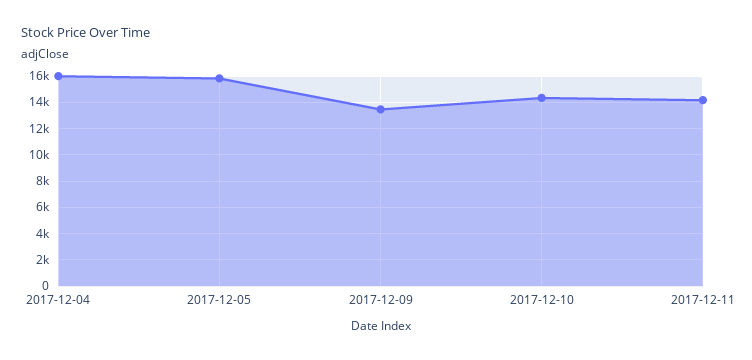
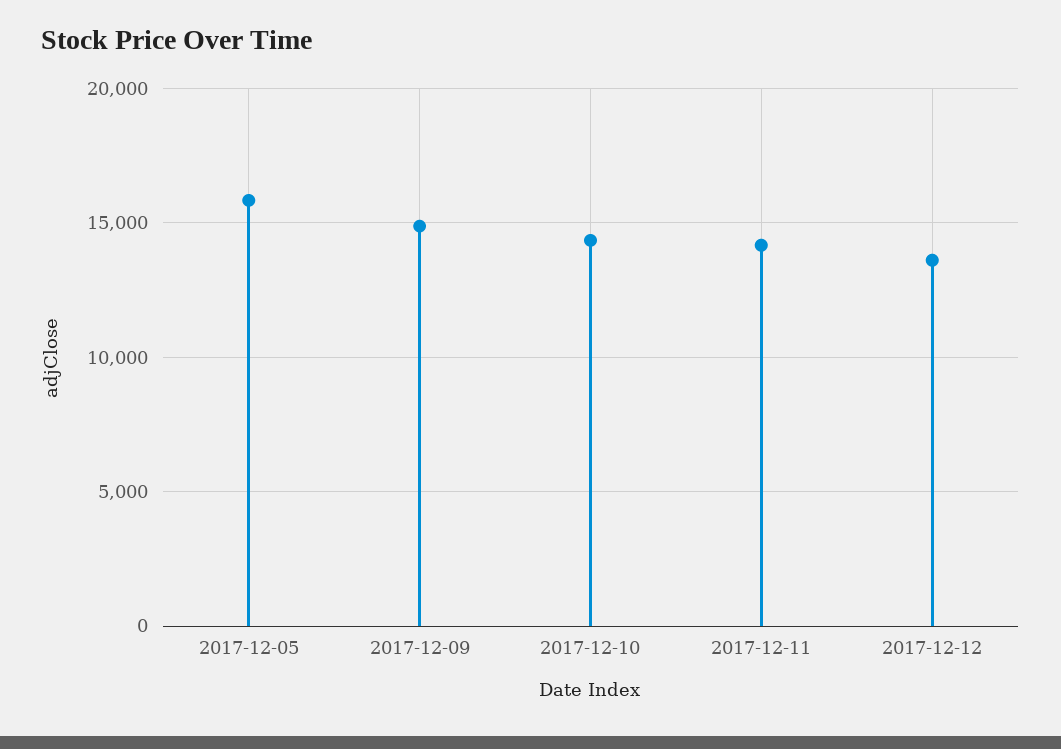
2017-12-04: 16000 -> none
2017-12-09: 13500 -> 15000
2017-12-12: none -> 13500

